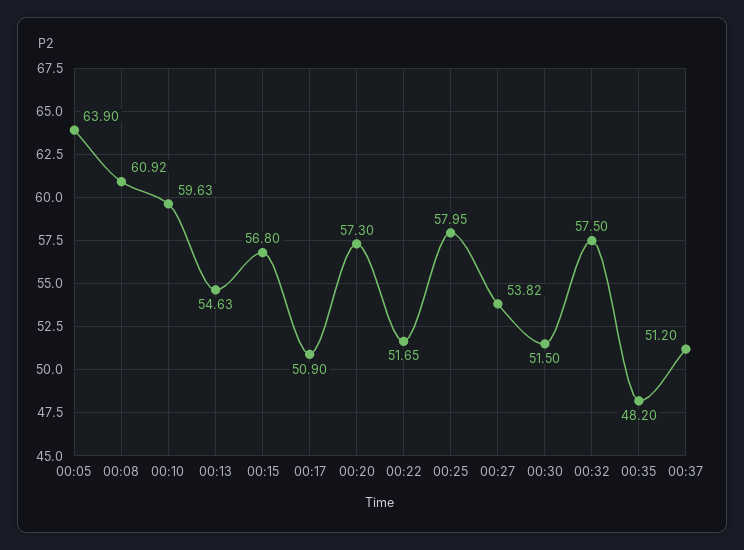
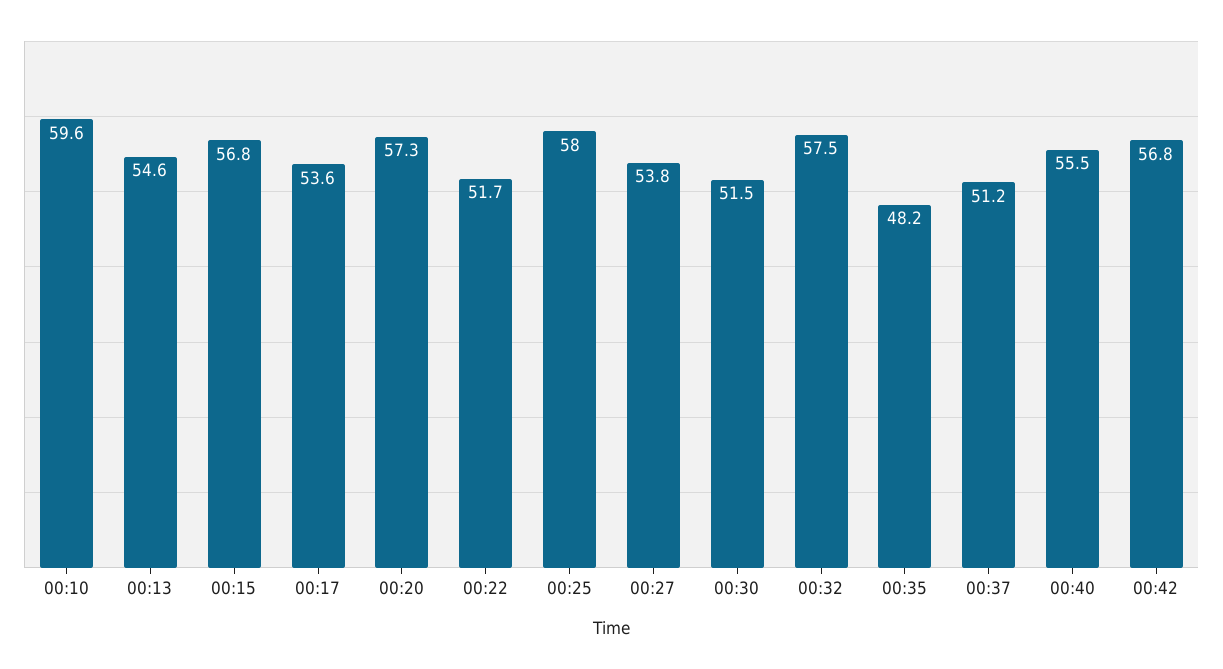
00:05: 63.9 -> none
00:08: 60.92 -> none
00:17: 50.9 -> 53.6
00:40: none -> 55.5
00:42: none -> 56.8

